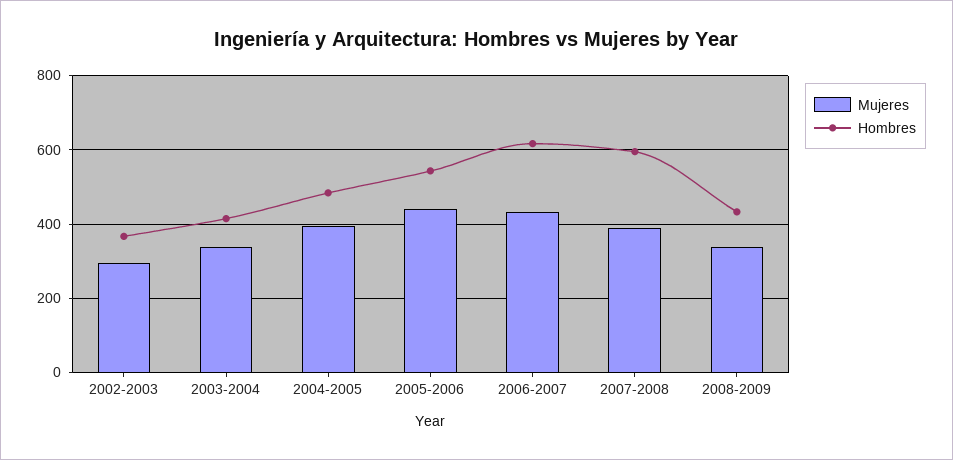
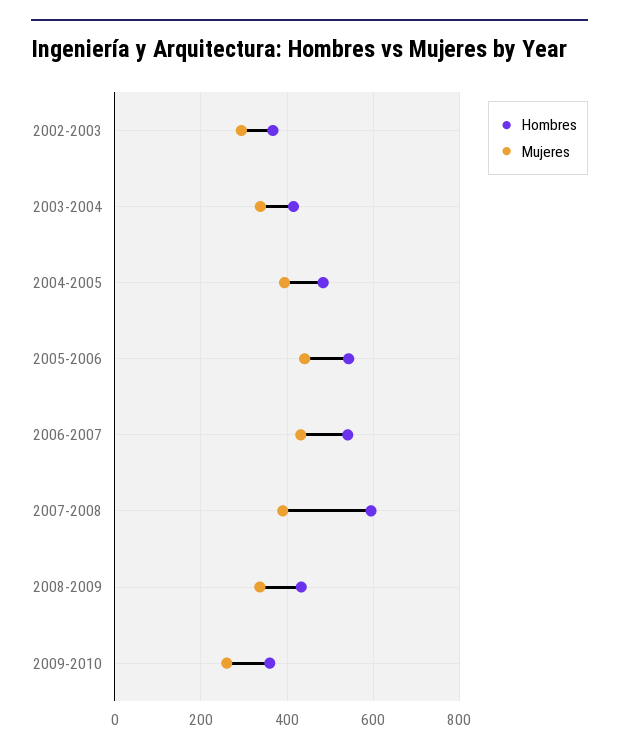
Hombres, 2006-2007: 620 -> 540
Hombres, 2009-2010: none -> 360
Mujeres, 2009-2010: none -> 260

